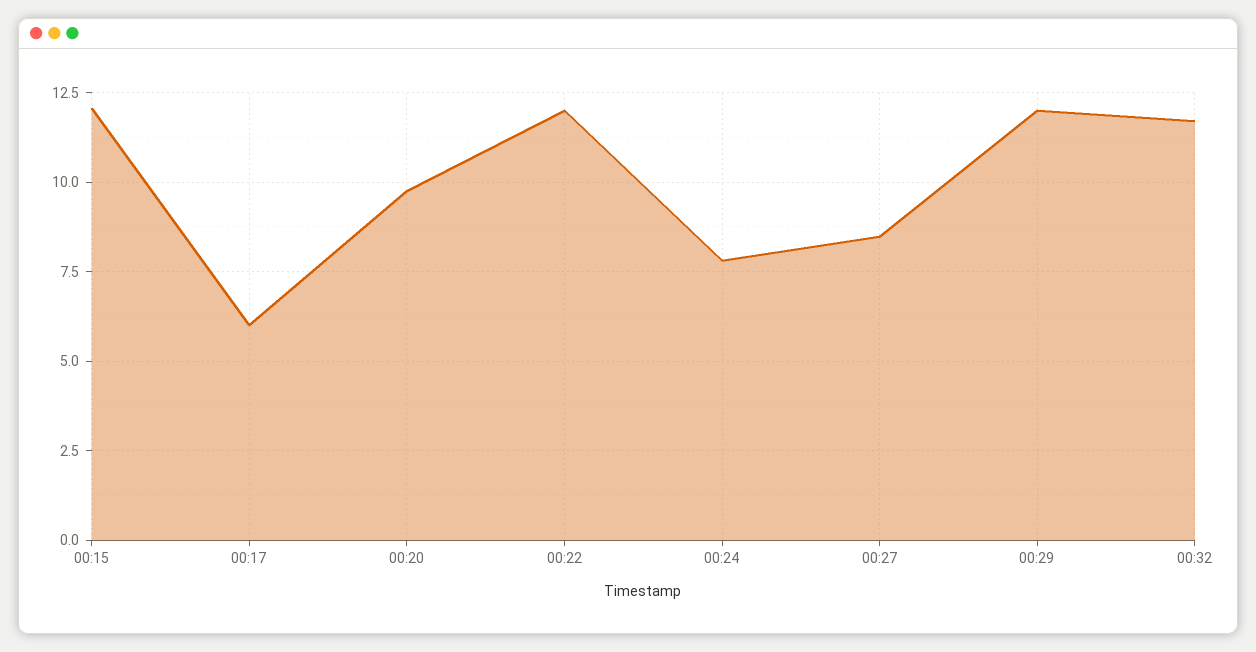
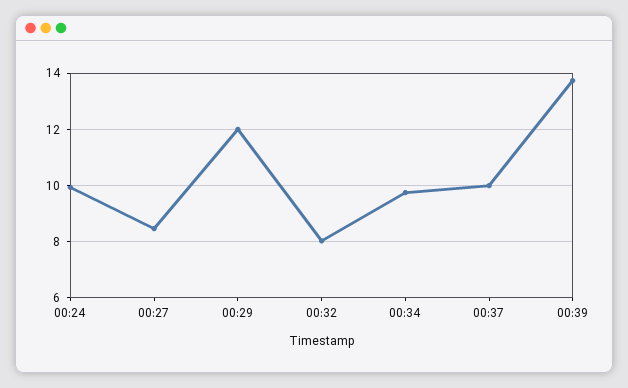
00:15: 12 -> none
00:17: 6 -> none
00:20: 9.75 -> none
00:22: 12 -> none
00:24: 7.75 -> 10
00:32: 11.75 -> 8
00:34: none -> 9.75
00:37: none -> 10
00:39: none -> 13.75

